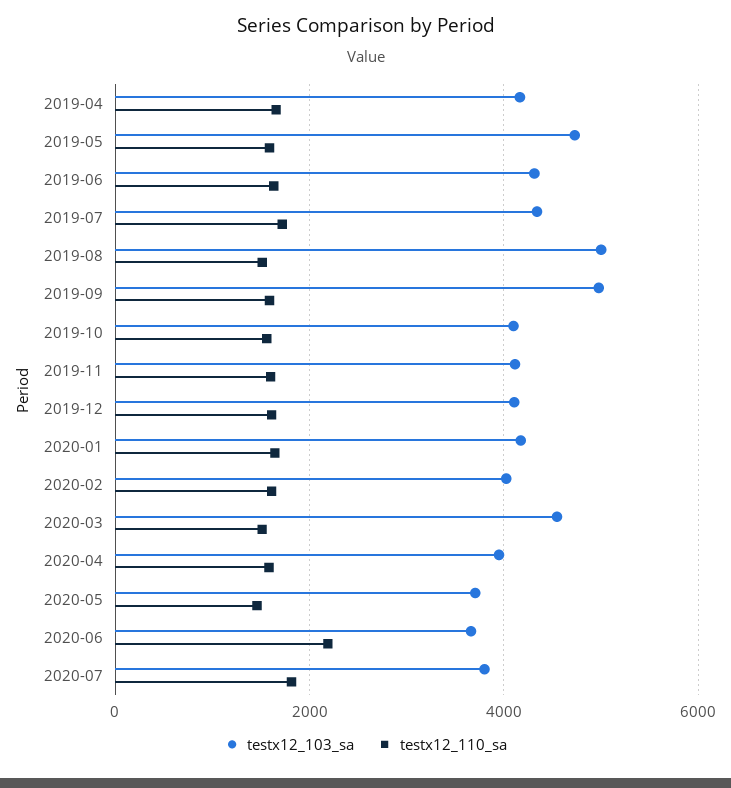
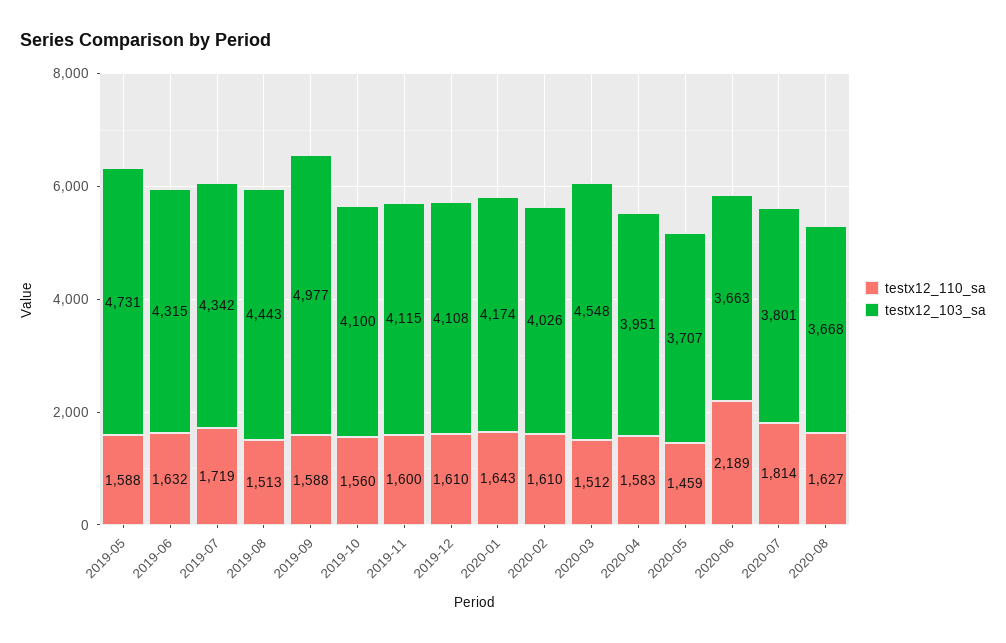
testx12_103_sa, 2019-04: 4200 -> none
testx12_110_sa, 2019-04: 1600 -> none
testx12_103_sa, 2019-08: 5000 -> 4443
testx12_110_sa, 2020-08: none -> 1627
testx12_103_sa, 2020-08: none -> 3668

